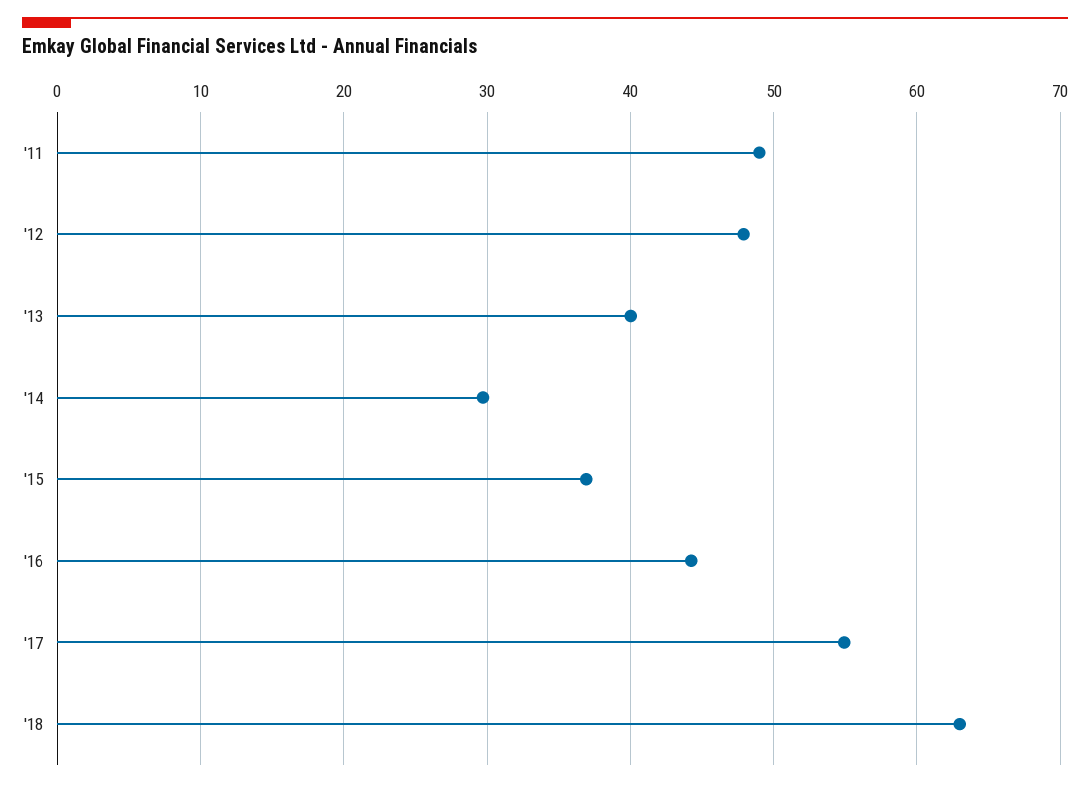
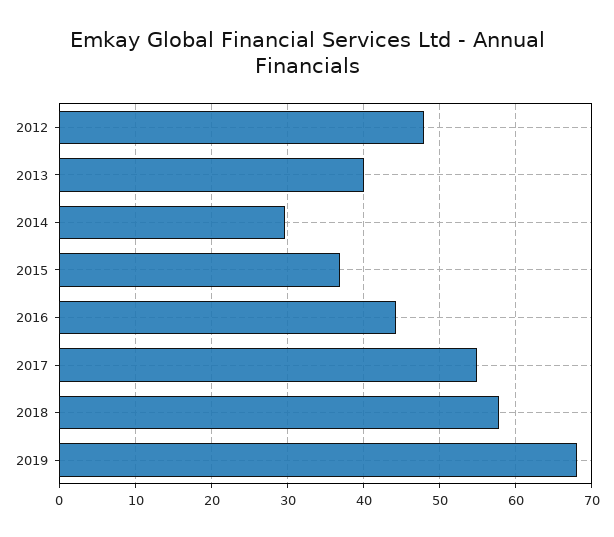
'11: 49 -> none
'18: 63 -> 58
2019: none -> 68

